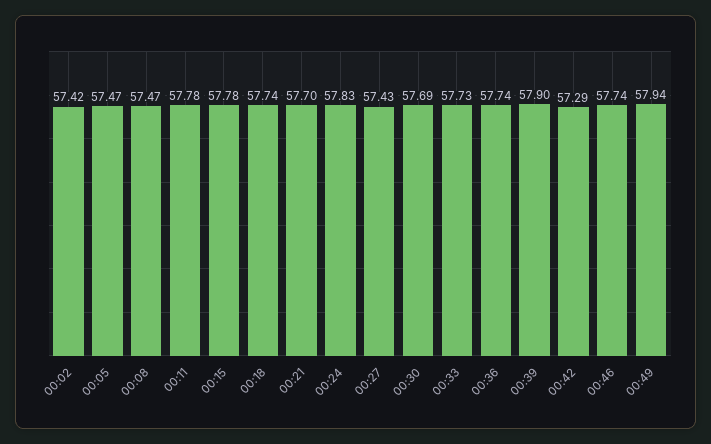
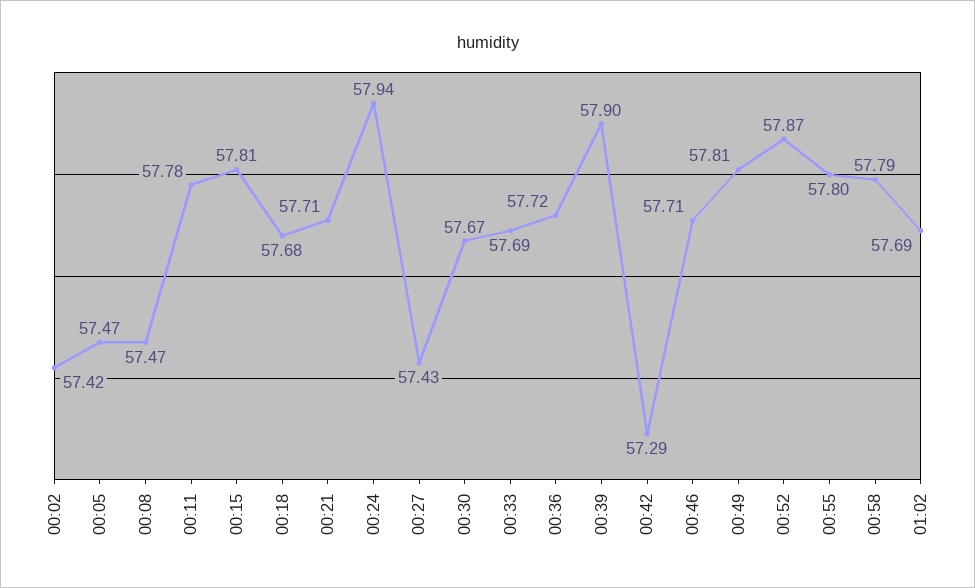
00:15: 57.78 -> 57.81
00:18: 57.74 -> 57.68
00:21: 57.7 -> 57.71
00:24: 57.83 -> 57.94
00:30: 57.69 -> 57.67
00:33: 57.73 -> 57.69
00:36: 57.74 -> 57.72
00:46: 57.74 -> 57.71
00:49: 57.94 -> 57.81
00:52: none -> 57.87
00:55: none -> 57.8
00:58: none -> 57.79
01:02: none -> 57.69

